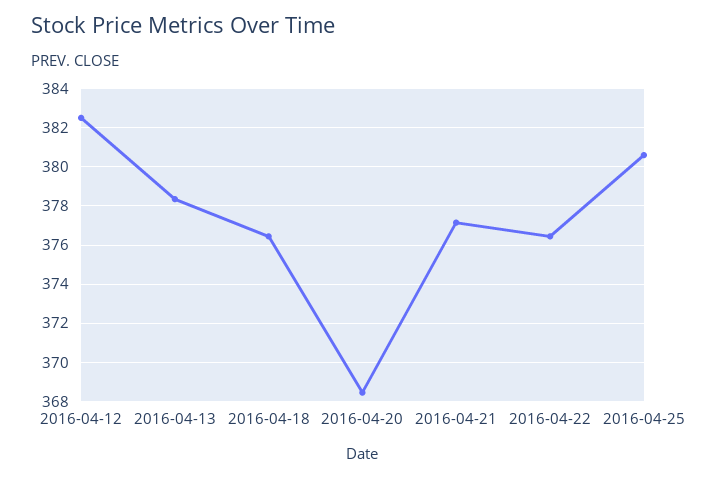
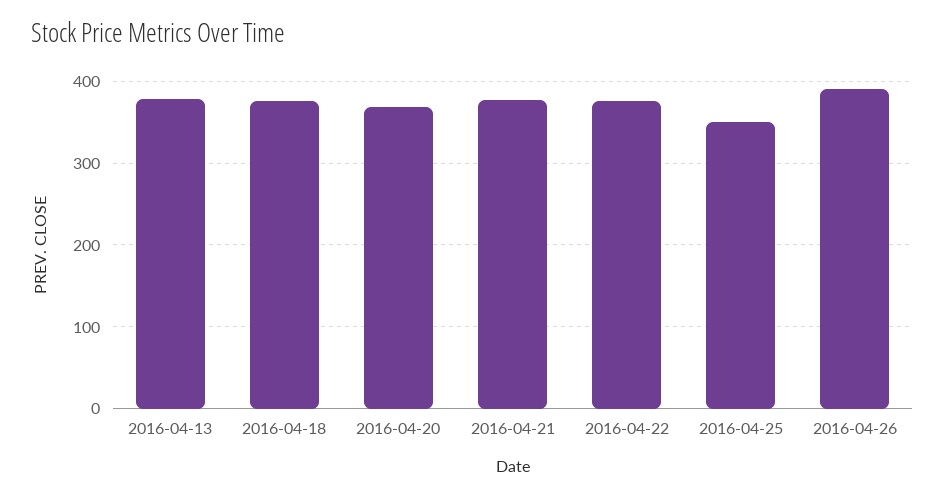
2016-04-12: 382.5 -> none
2016-04-25: 380.5 -> 350
2016-04-26: none -> 390

